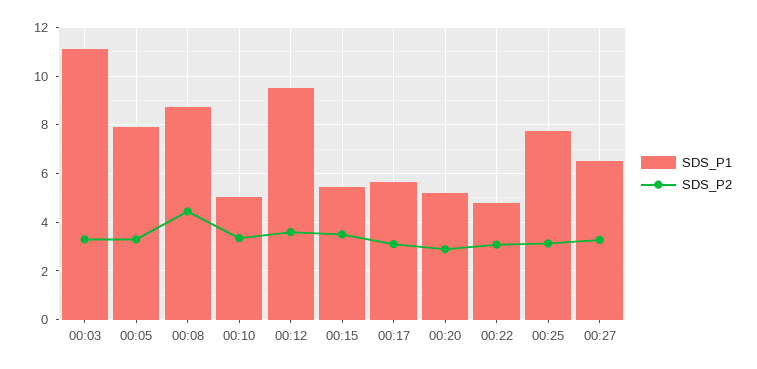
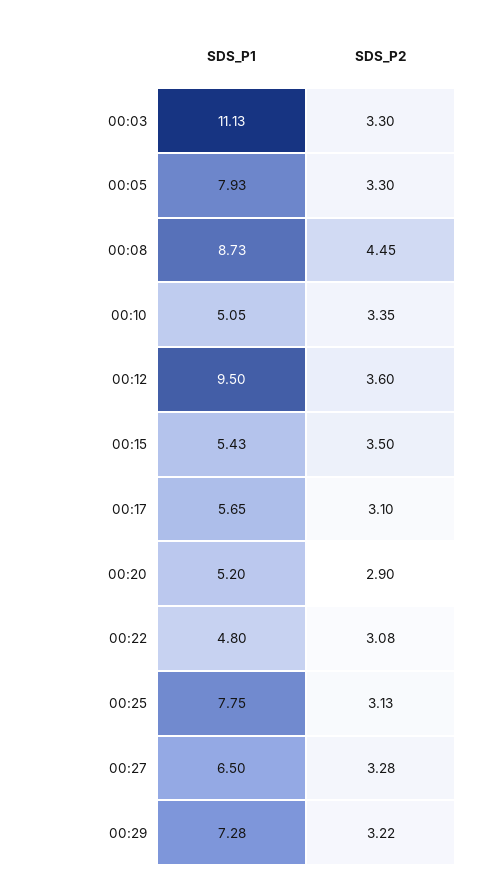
SDS_P1, 00:29: none -> 7.28
SDS_P2, 00:29: none -> 3.22

